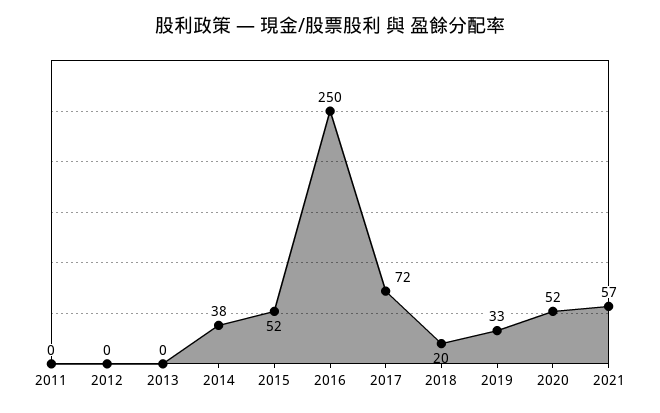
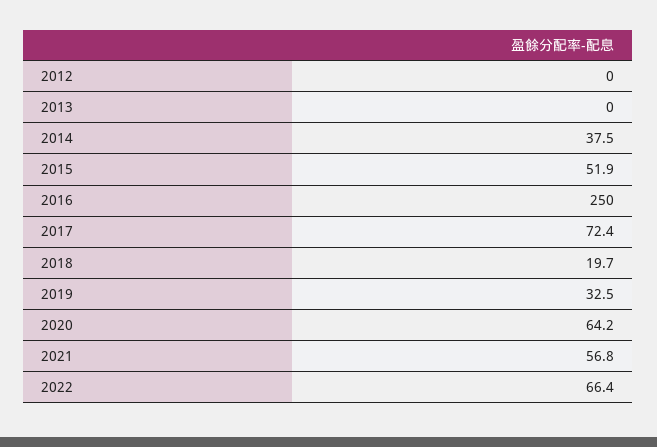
2011: 0 -> none
2020: 52 -> 64.2
2022: none -> 66.4

